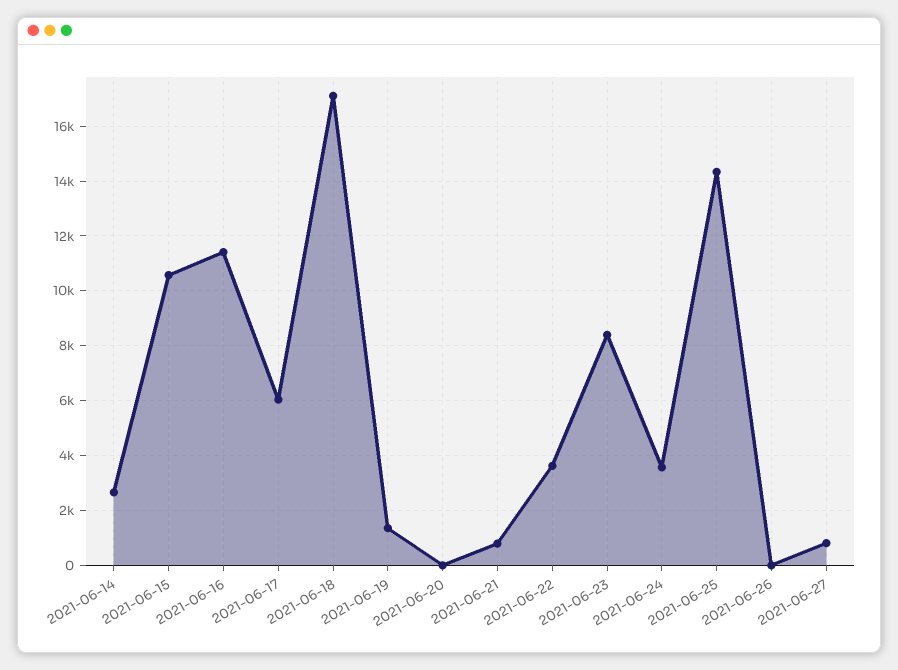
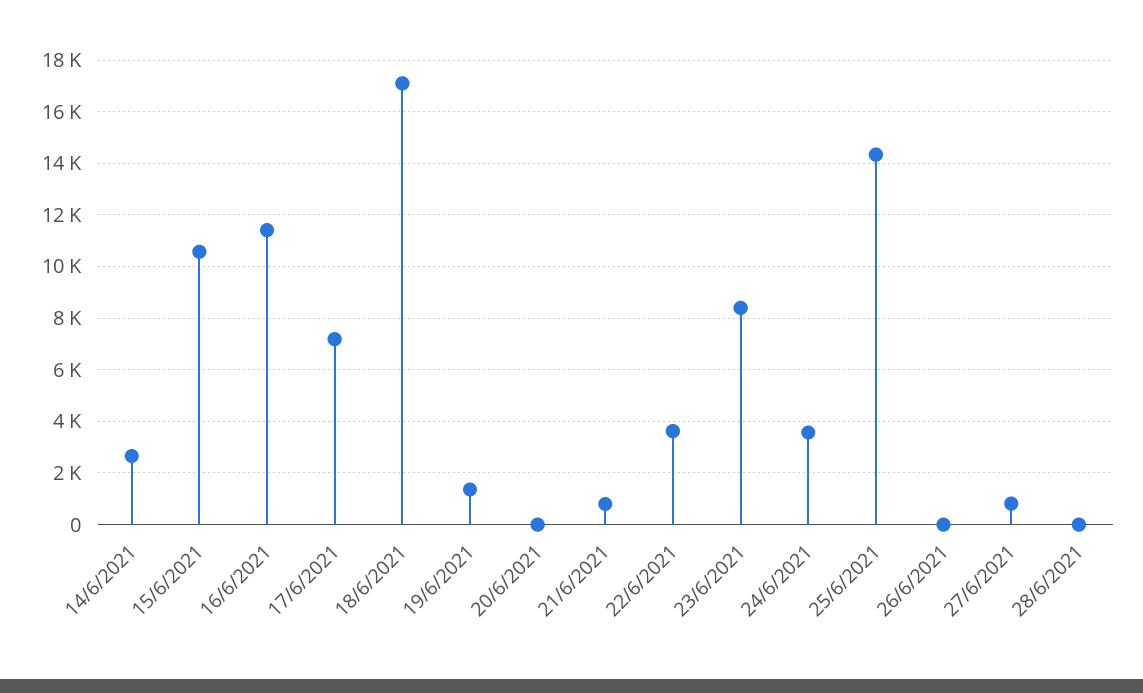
2021-06-17: 6000 -> 7250
28/6/2021: none -> 0

